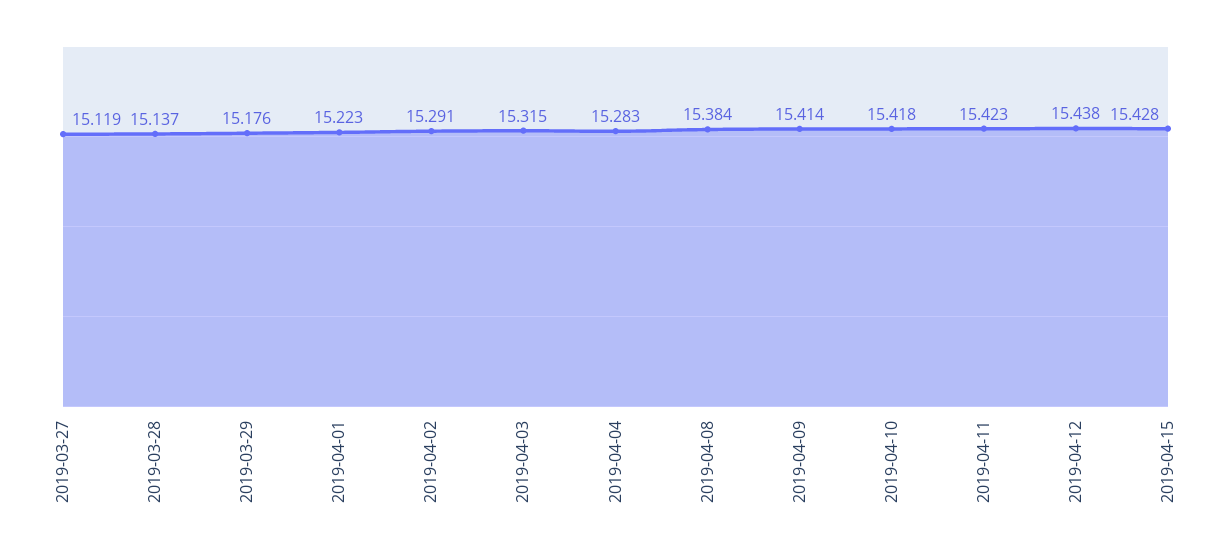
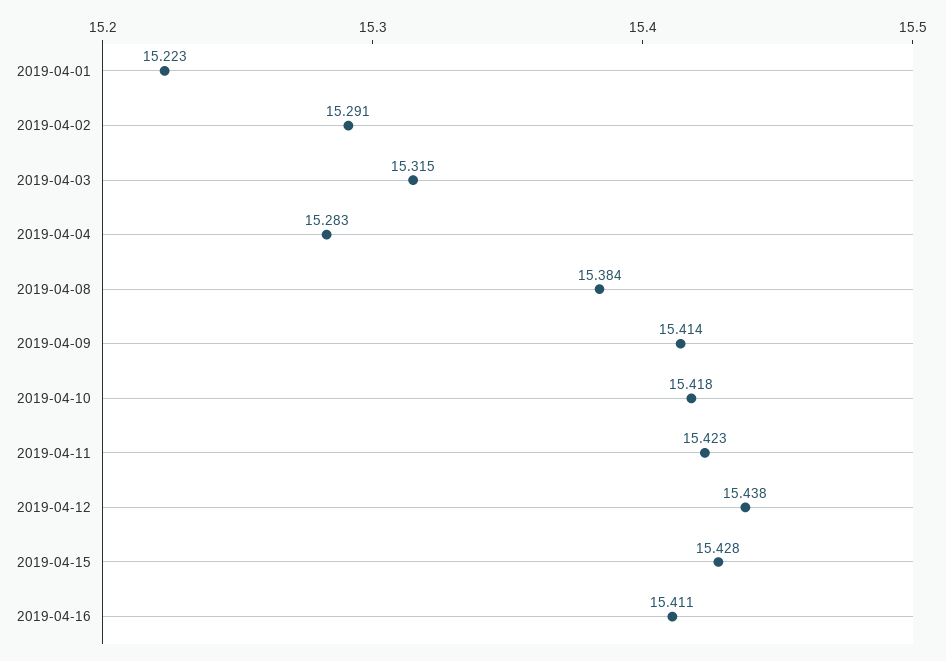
2019-03-27: 15.119 -> none
2019-03-28: 15.137 -> none
2019-03-29: 15.176 -> none
2019-04-16: none -> 15.411

